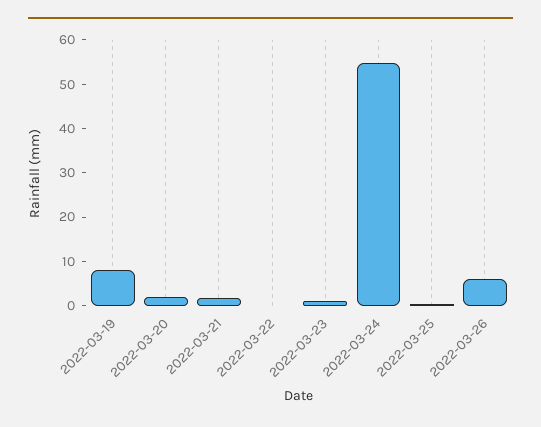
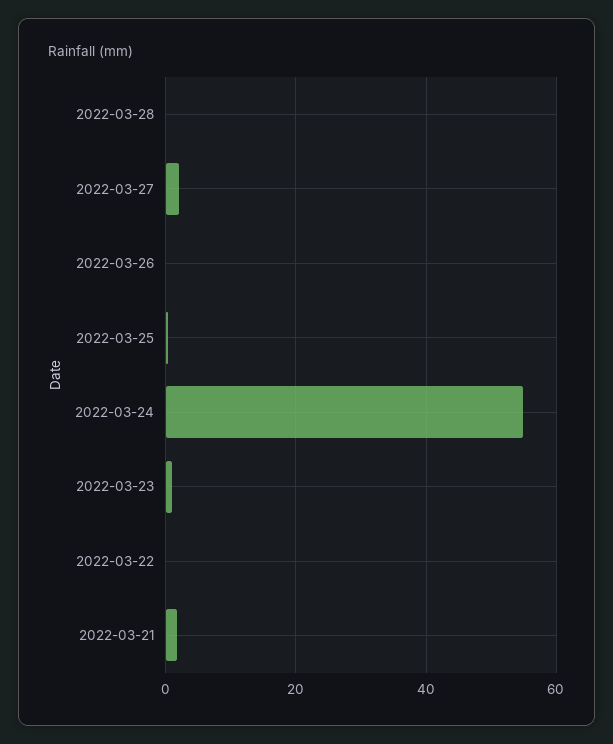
2022-03-19: 8 -> none
2022-03-20: 2 -> none
2022-03-26: 6 -> 0
2022-03-28: none -> 0
2022-03-27: none -> 2

